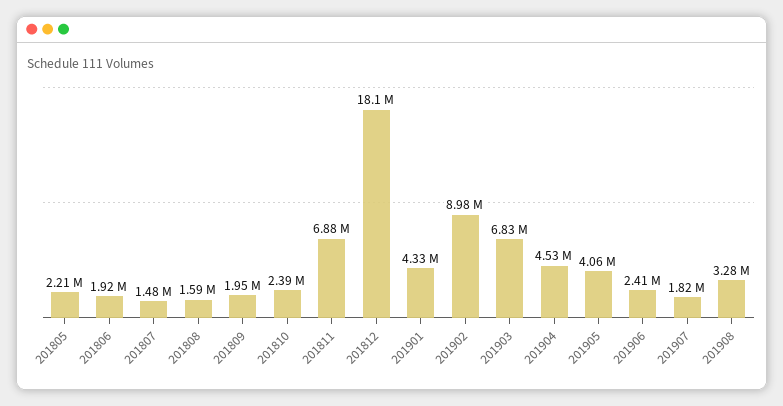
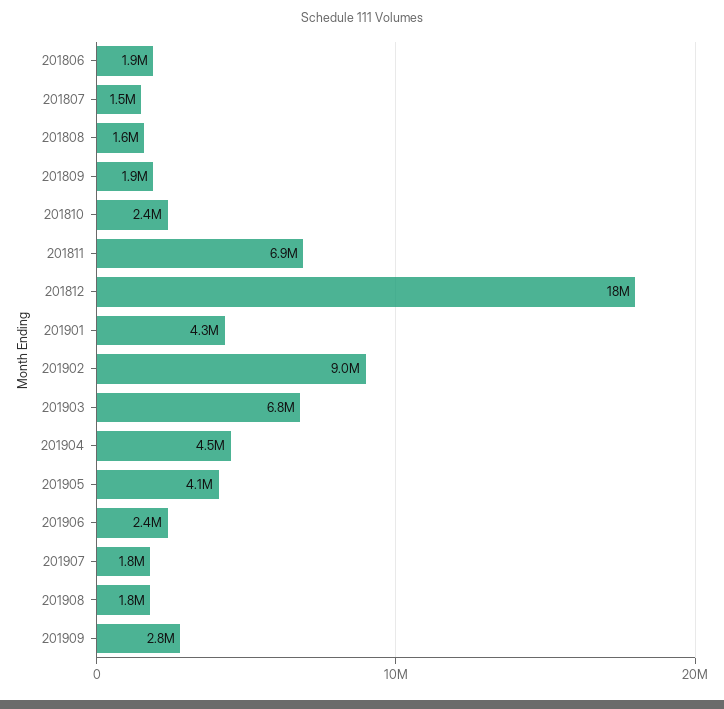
201805: 2210000 -> none
201908: 3280000 -> 1800000
201909: none -> 2800000

